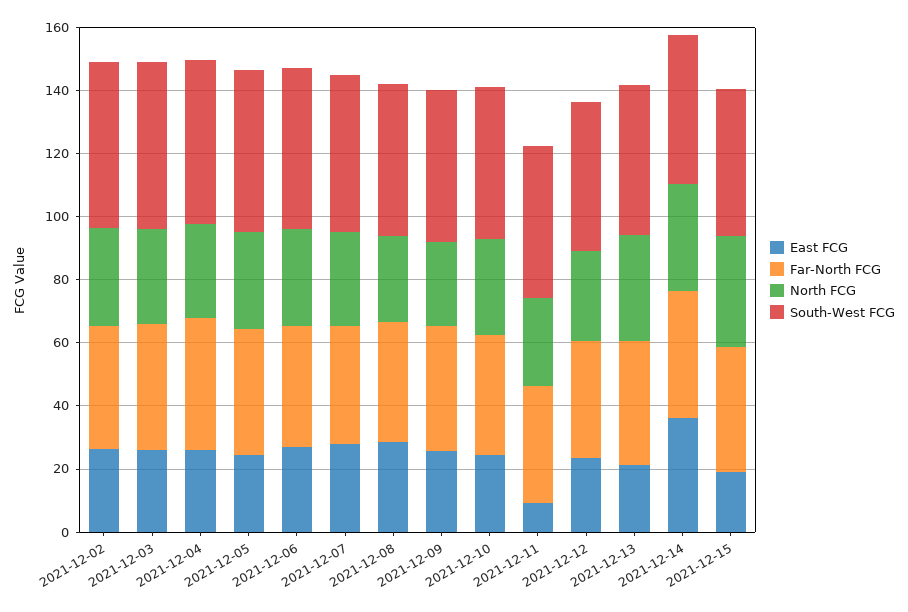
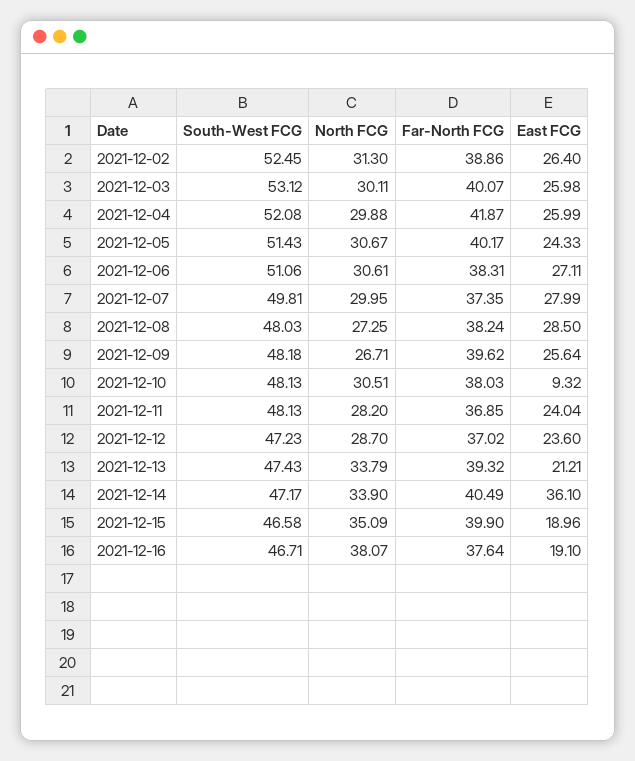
East FCG, 2021-12-10: 25 -> 9.32
East FCG, 2021-12-11: 10 -> 24.04
South-West FCG, 2021-12-16: none -> 46.71
North FCG, 2021-12-16: none -> 38.07
Far-North FCG, 2021-12-16: none -> 37.64
East FCG, 2021-12-16: none -> 19.1

